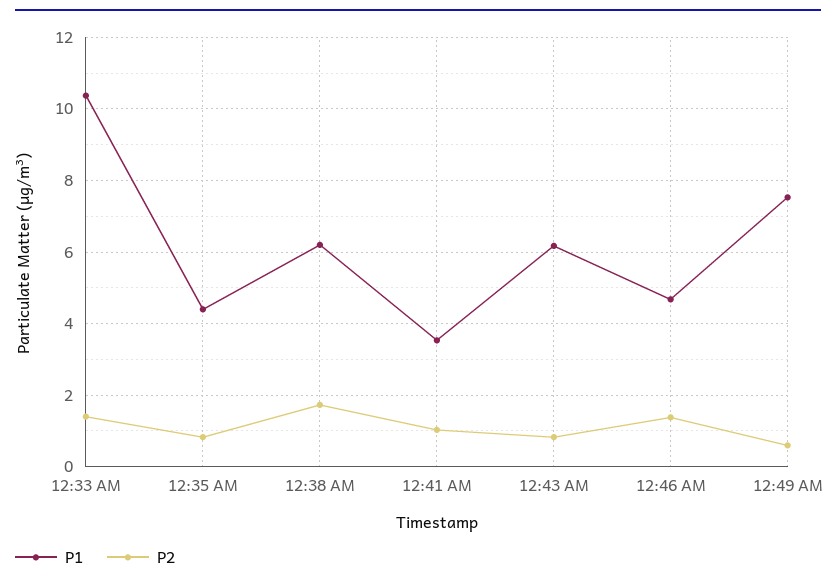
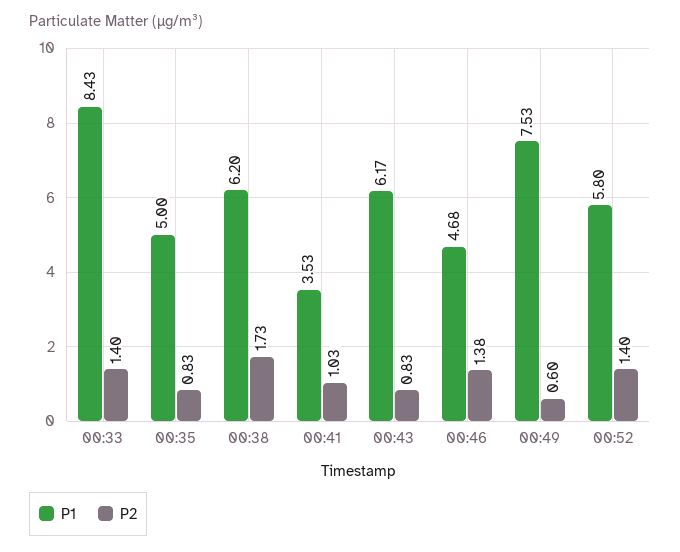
P1, 12:33 AM: 10.4 -> 8.43
P1, 12:35 AM: 4.4 -> 5
P1, 00:52: none -> 5.8
P2, 00:52: none -> 1.4

